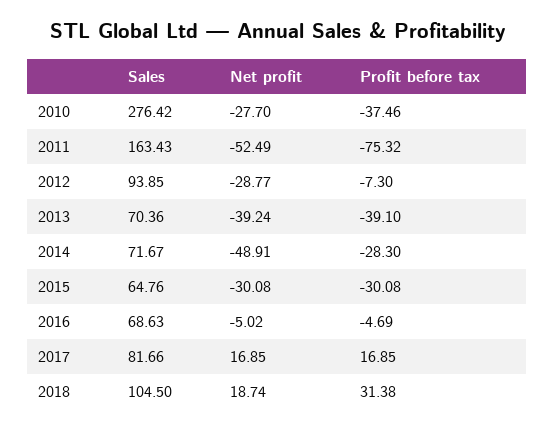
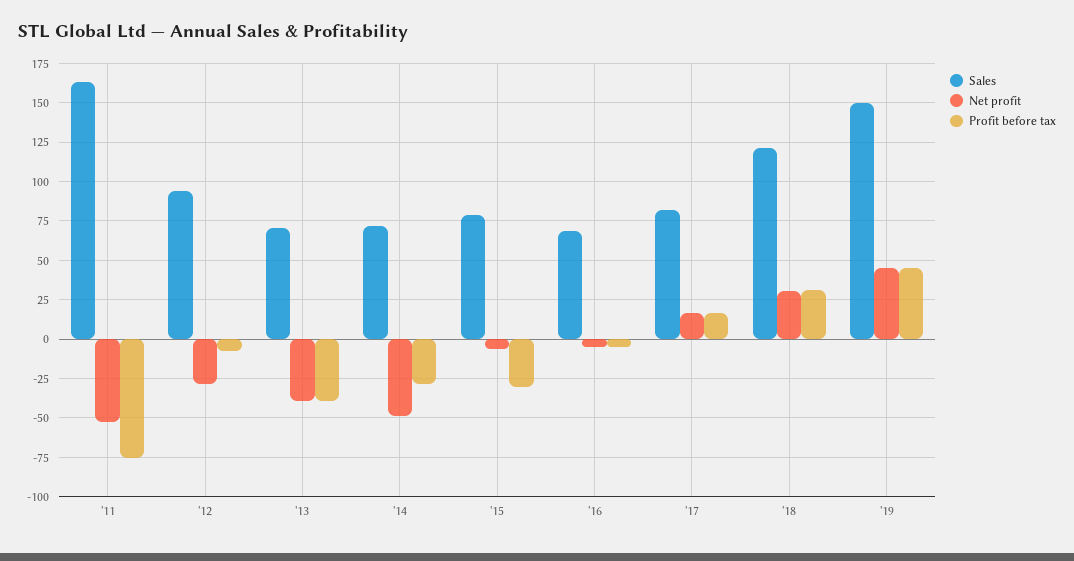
Sales, 2010: 276.42 -> none
Net profit, 2010: -27.7 -> none
Profit before tax, 2010: -37.46 -> none
Sales, 2015: 64.76 -> 80
Net profit, 2015: -30.08 -> -5
Sales, 2018: 104.5 -> 120
Net profit, 2018: 18.74 -> 30
Sales, '19: none -> 150
Net profit, '19: none -> 45
Profit before tax, '19: none -> 45

